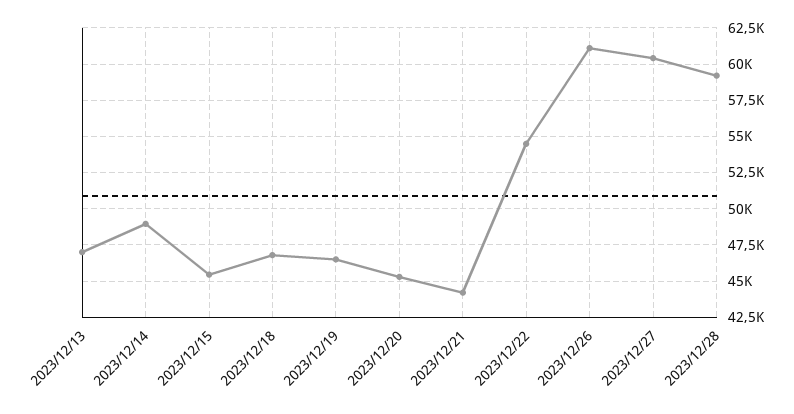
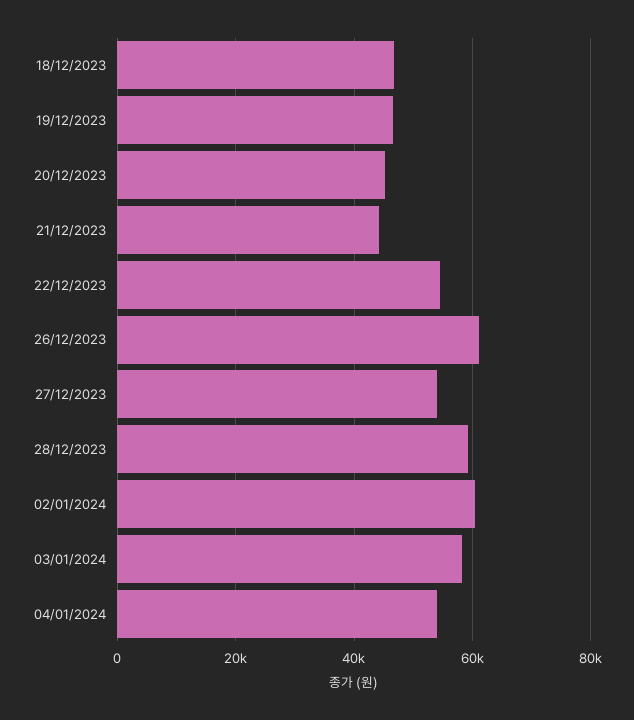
2023/12/13: 47000 -> none
2023/12/14: 49000 -> none
2023/12/15: 45500 -> none
2023/12/27: 60500 -> 54000
02/01/2024: none -> 60000
03/01/2024: none -> 58000
04/01/2024: none -> 54000

